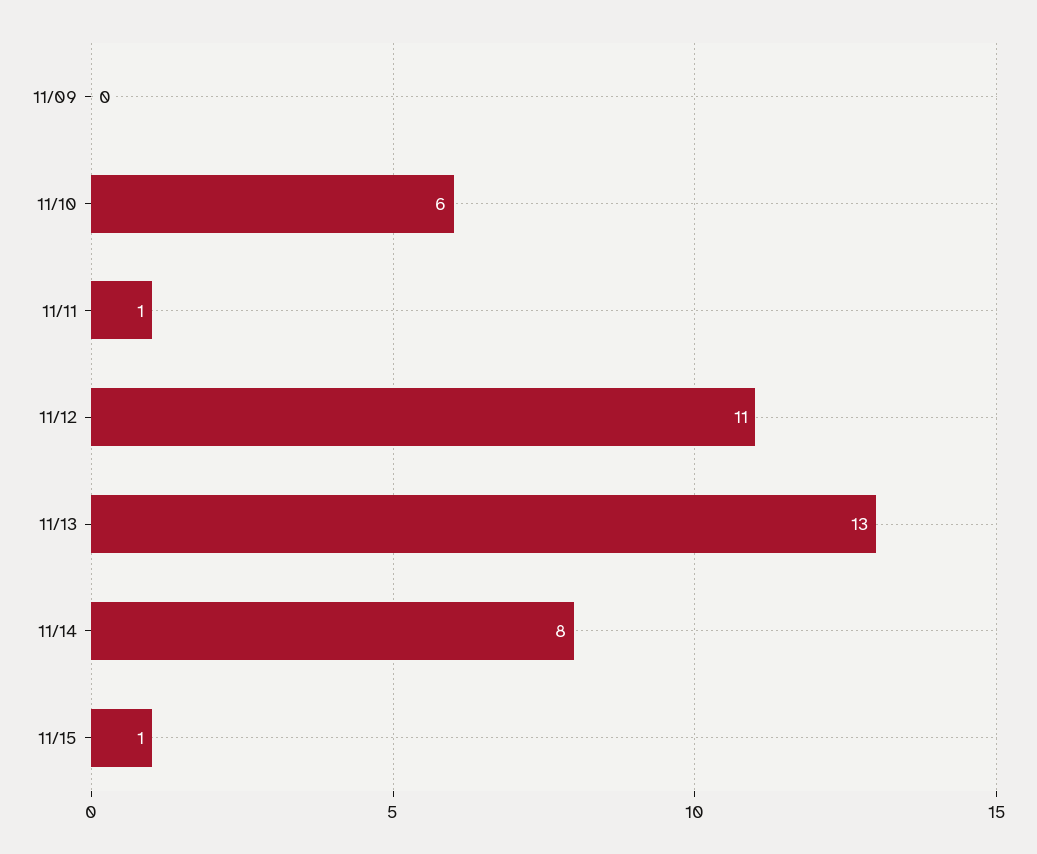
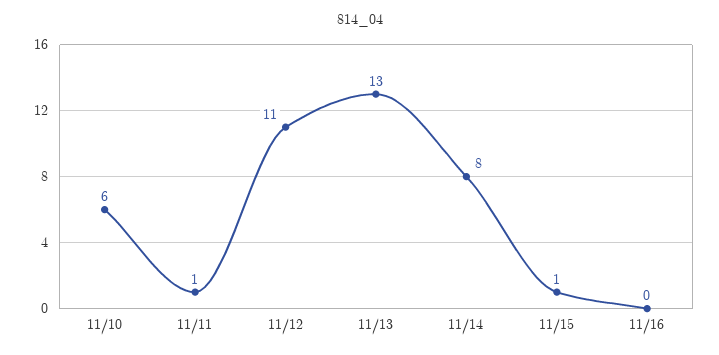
11/09: 0 -> none
11/16: none -> 0

